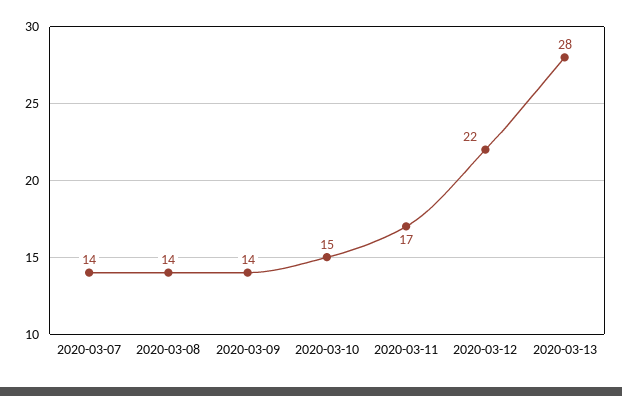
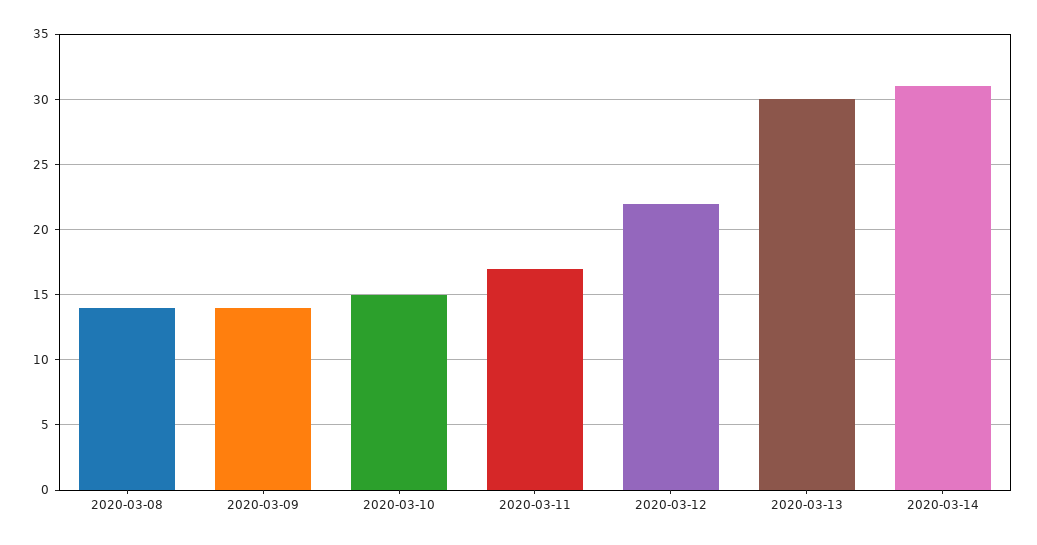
2020-03-07: 14 -> none
2020-03-13: 28 -> 30
2020-03-14: none -> 31

